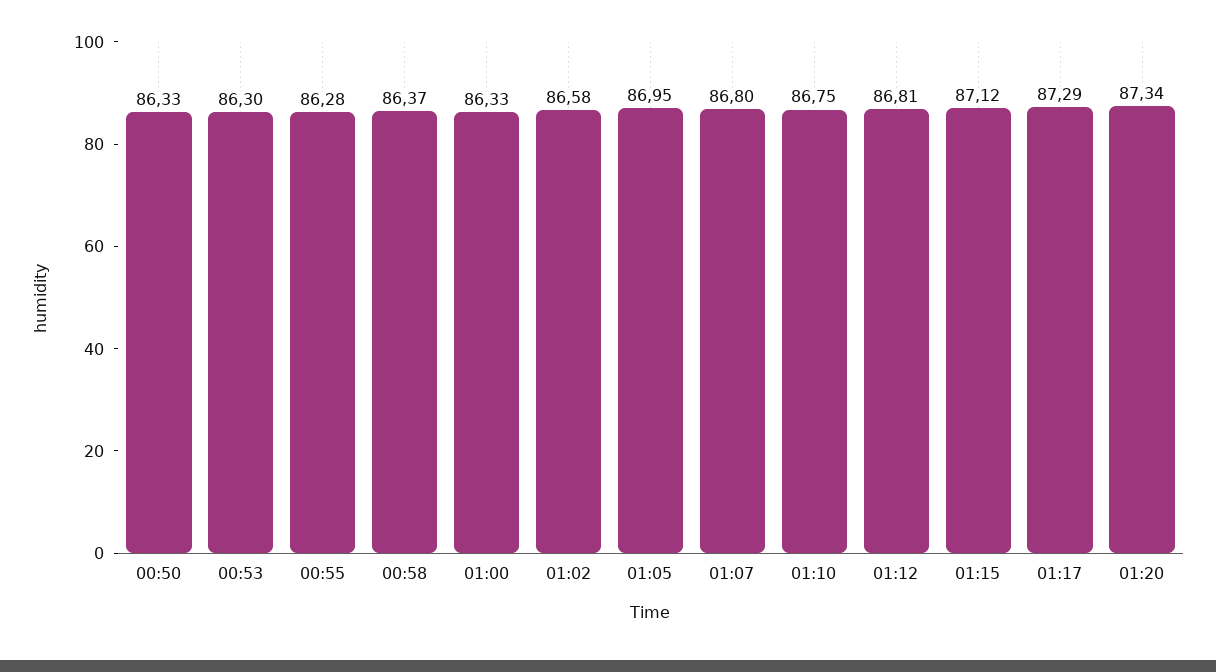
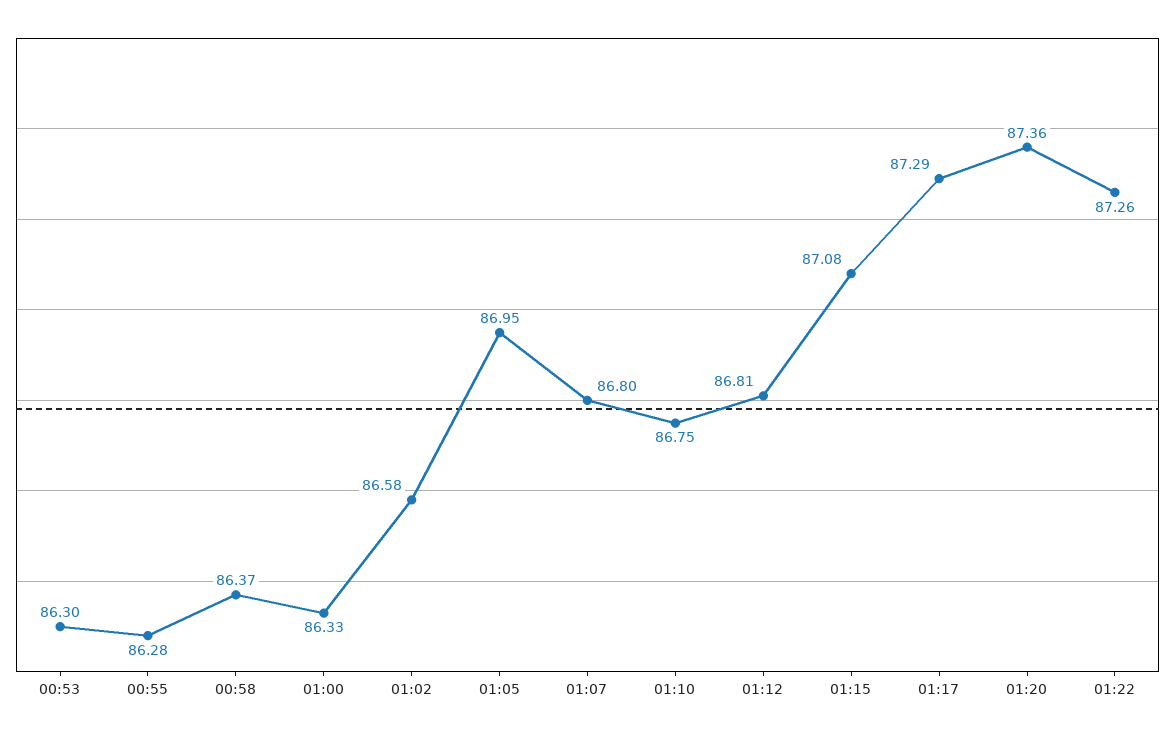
00:50: 86.33 -> none
01:15: 87.12 -> 87.08
01:20: 87.34 -> 87.36
01:22: none -> 87.26

